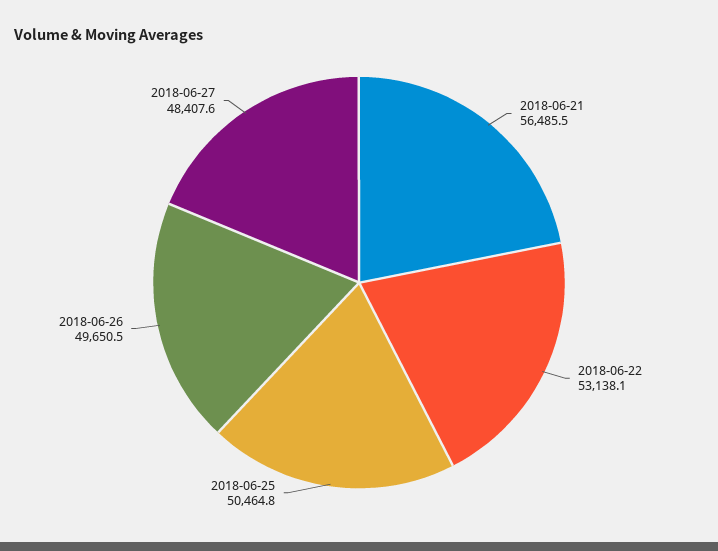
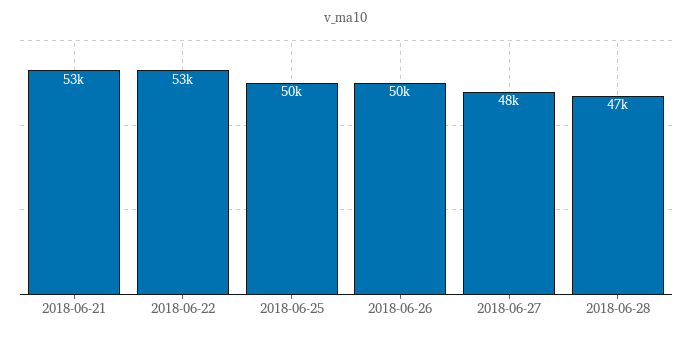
2018-06-21: 56485.5 -> 53000
2018-06-28: none -> 47000

